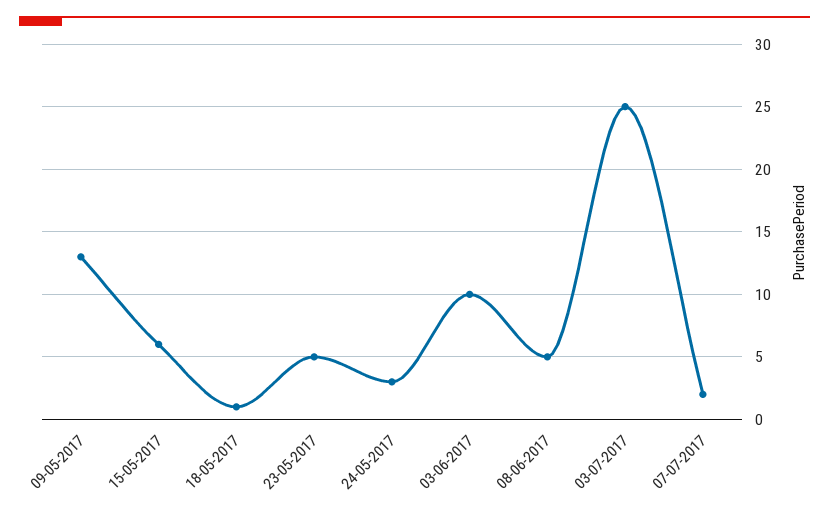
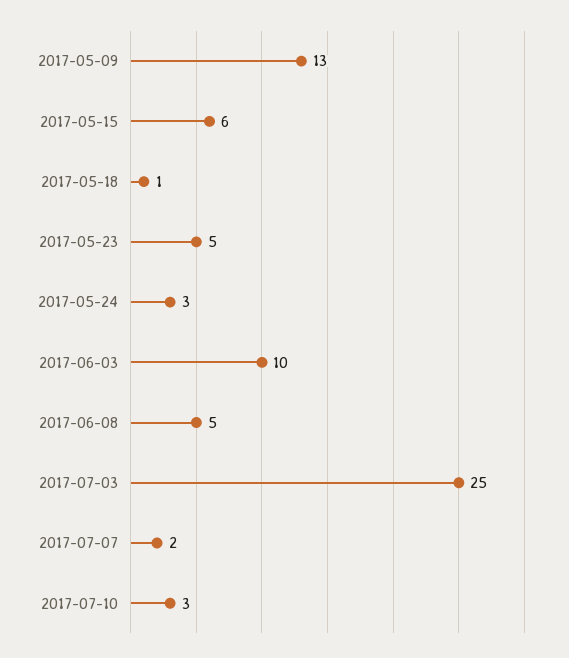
2017-07-10: none -> 3

